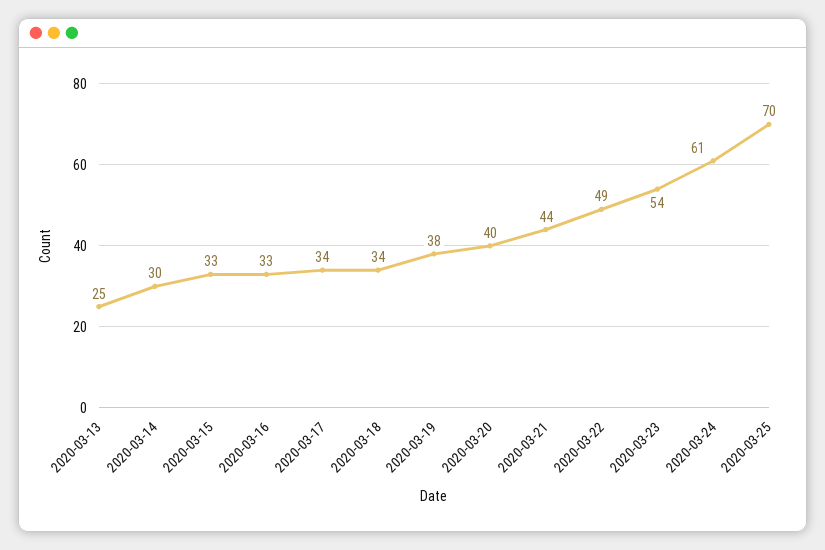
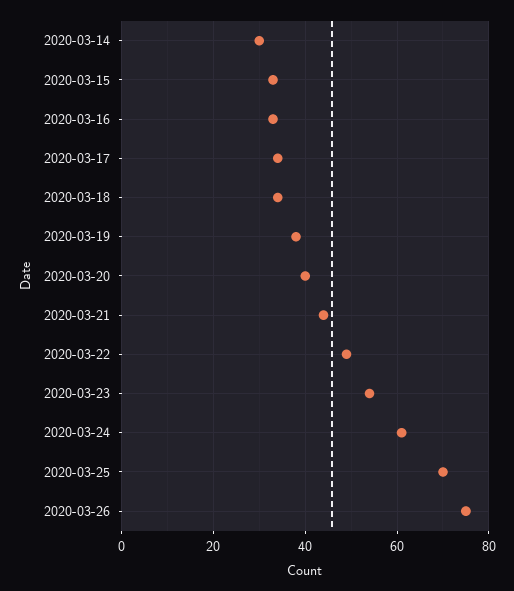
2020-03-13: 25 -> none
2020-03-26: none -> 75

